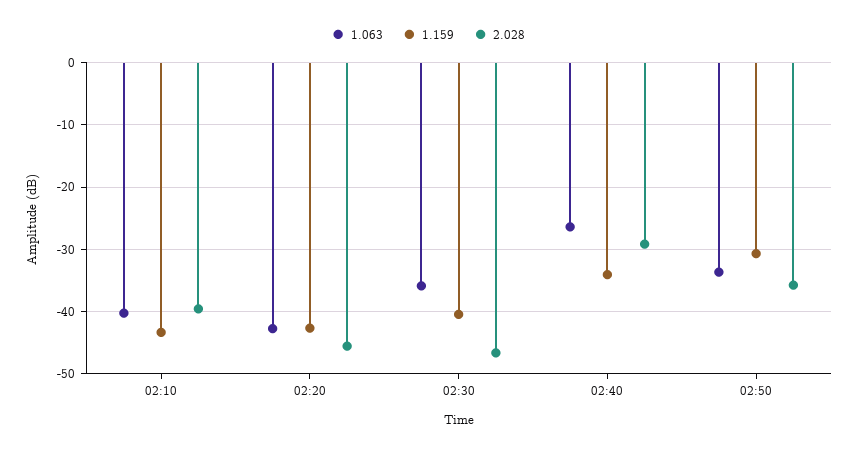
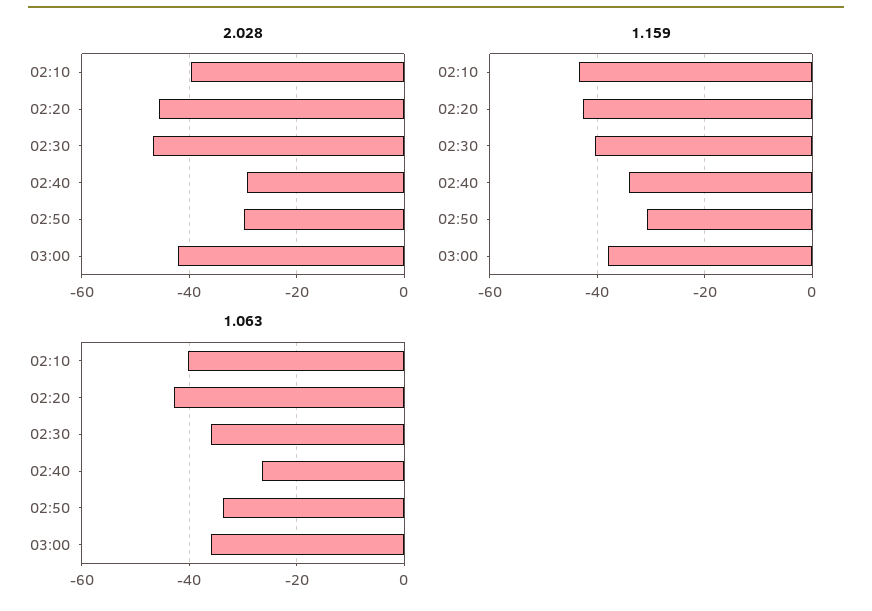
2.028, 02:50: -36 -> -30
2.028, 03:00: none -> -42
1.159, 03:00: none -> -38
1.063, 03:00: none -> -36

